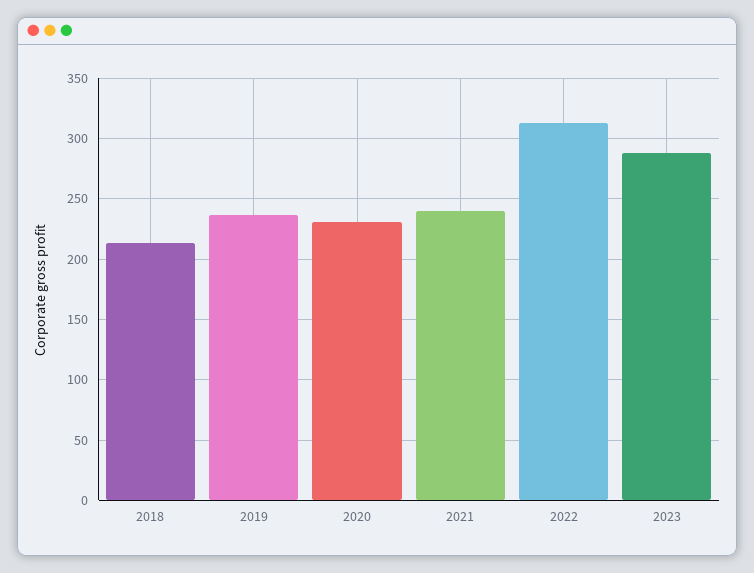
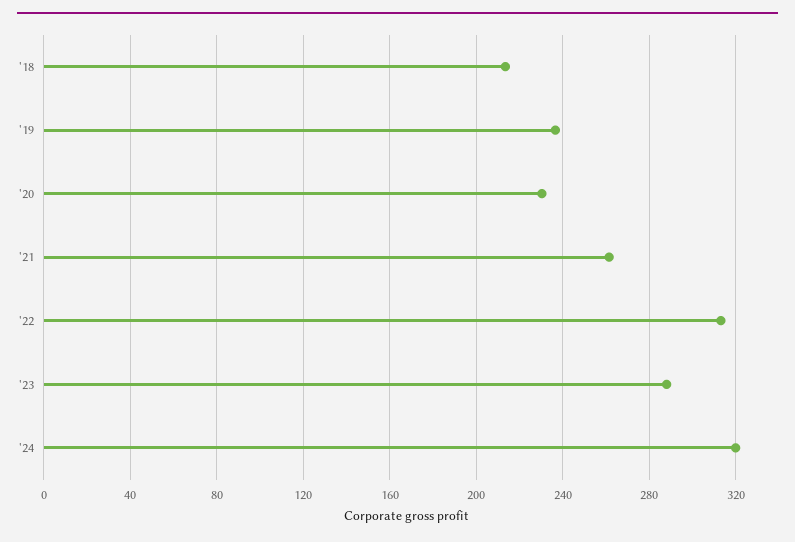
2021: 240 -> 260
'24: none -> 320

